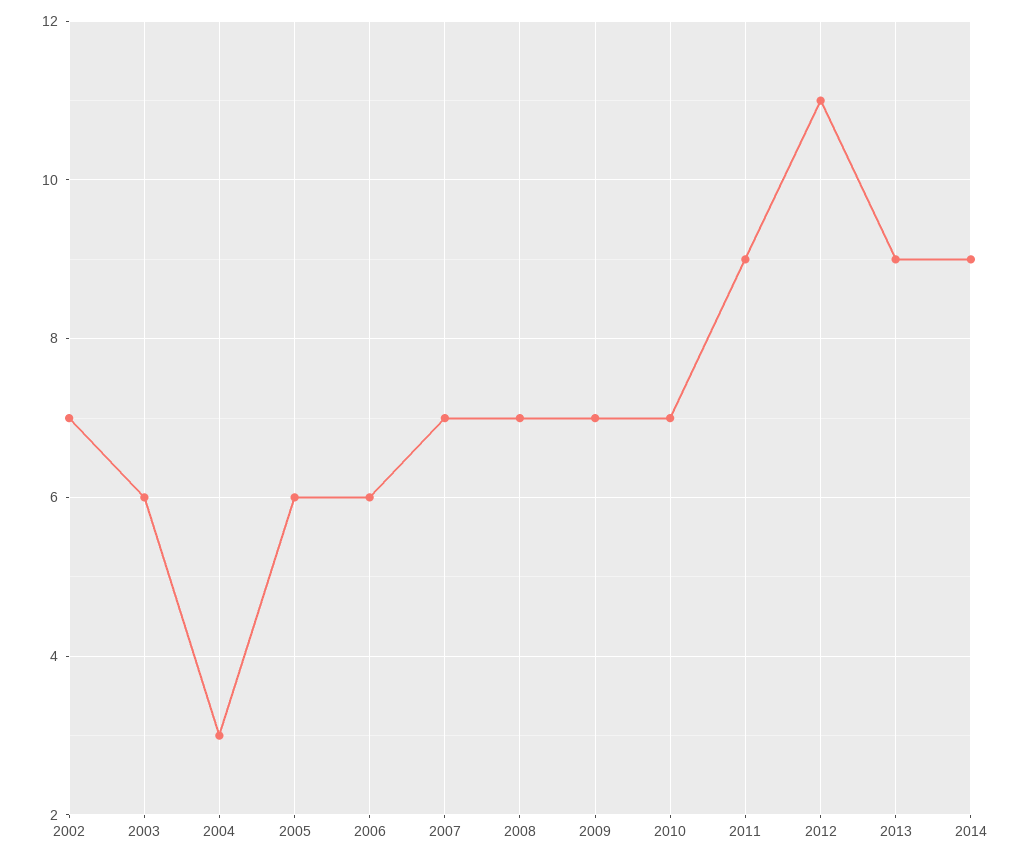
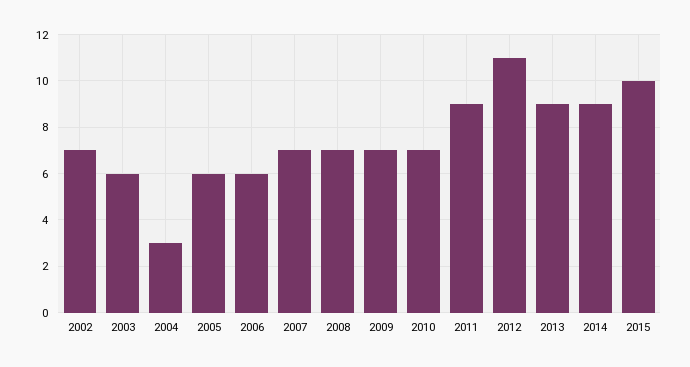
2015: none -> 10

